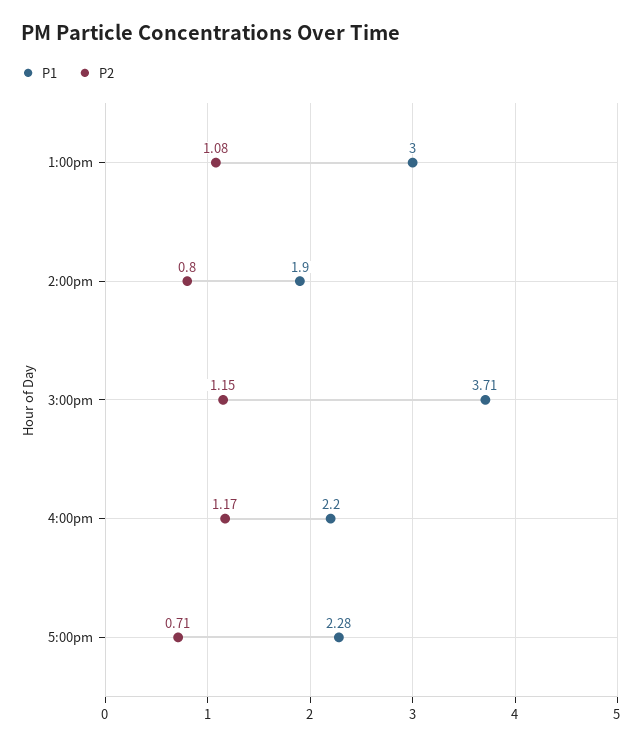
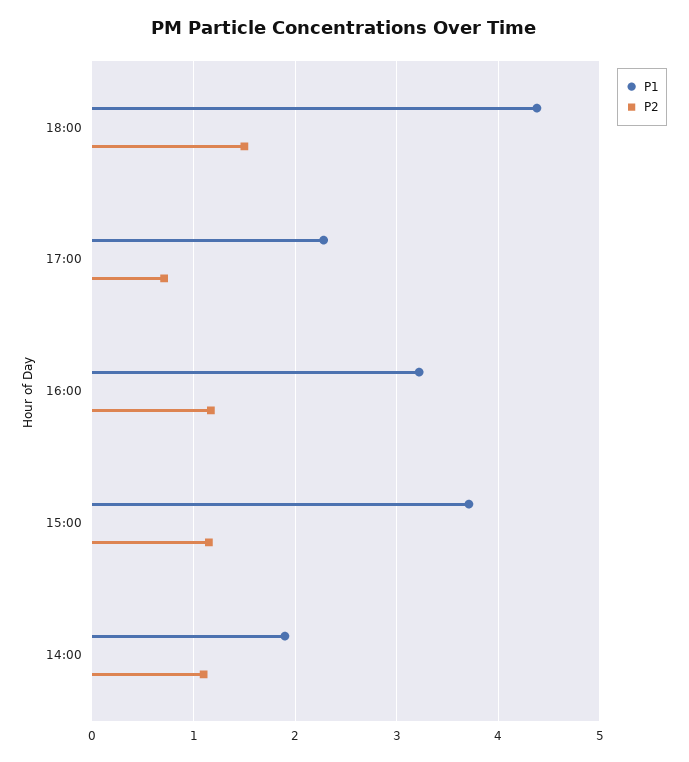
P1, 1:00pm: 3 -> none
P2, 1:00pm: 1.08 -> none
P2, 2:00pm: 0.8 -> 1.1
P1, 4:00pm: 2.2 -> 3.2
P1, 18:00: none -> 4.4
P2, 18:00: none -> 1.5

